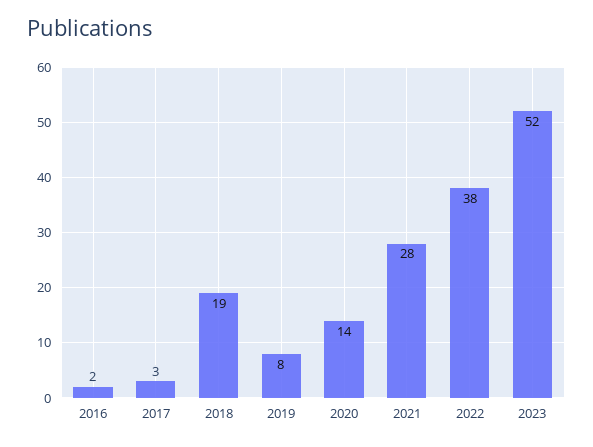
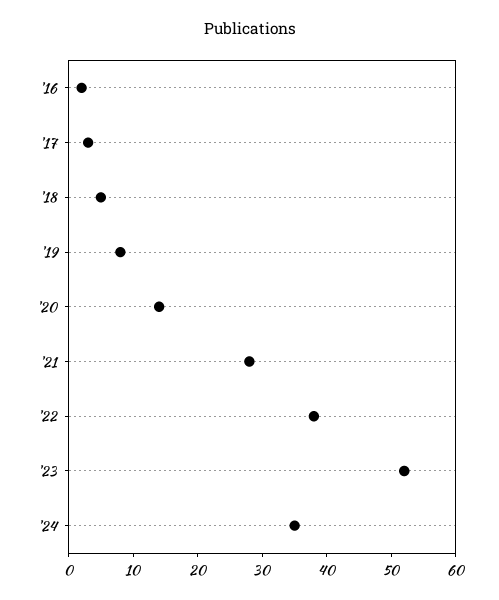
2018: 19 -> 5
'24: none -> 35

